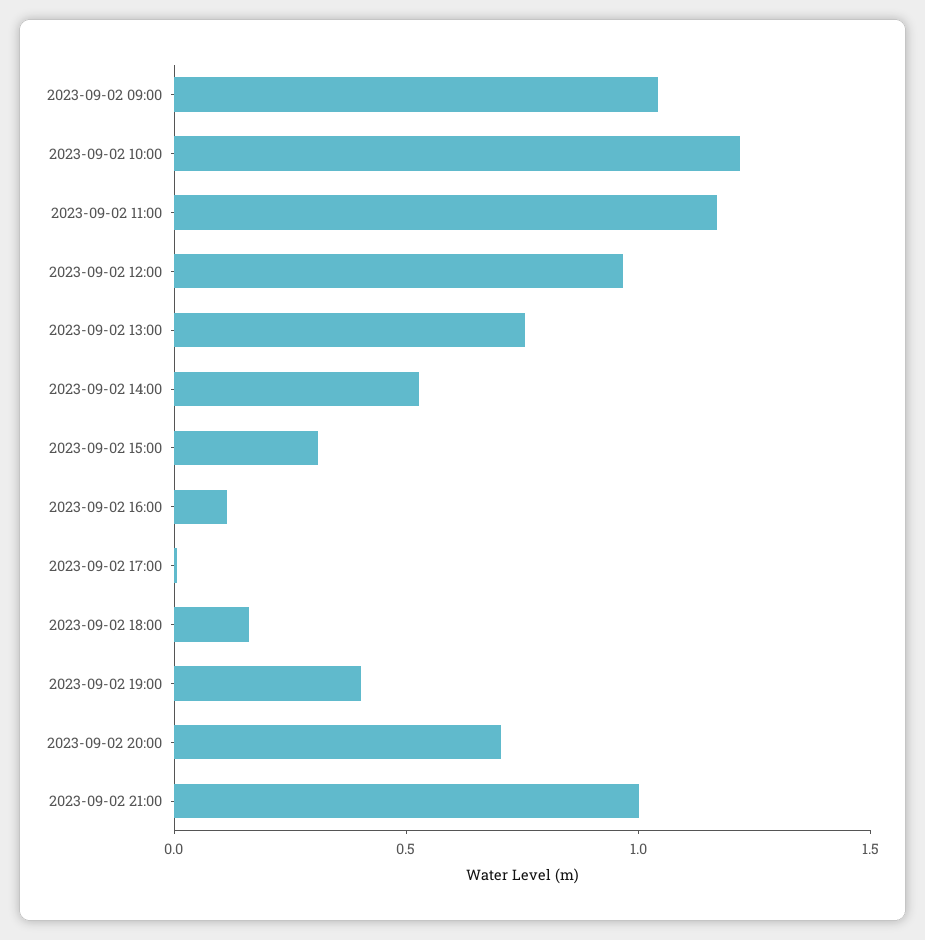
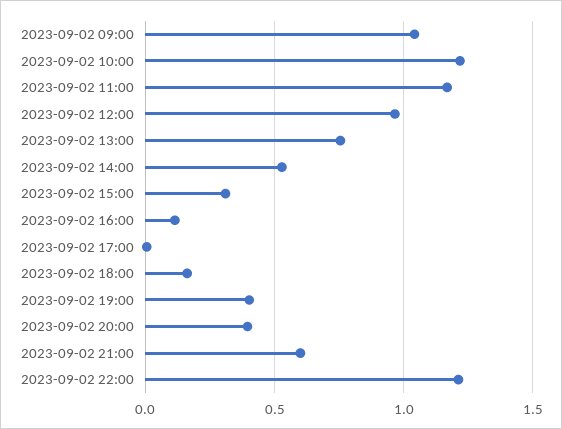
2023-09-02 20:00: 0.7 -> 0.4
2023-09-02 21:00: 1 -> 0.6
2023-09-02 22:00: none -> 1.2

